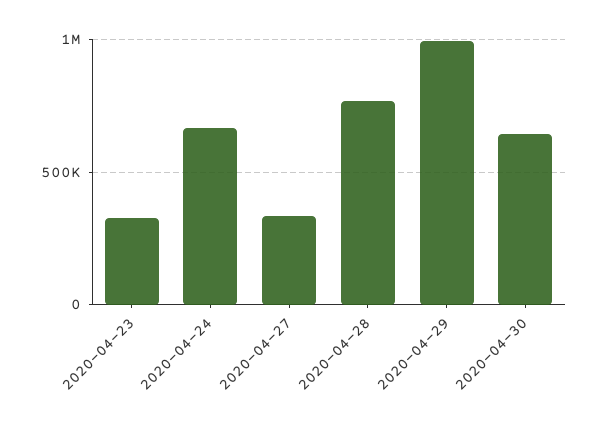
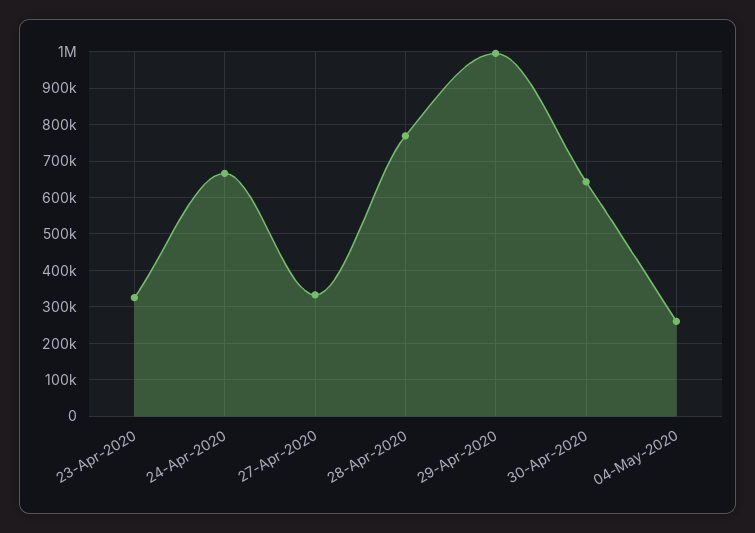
04-May-2020: none -> 260000

